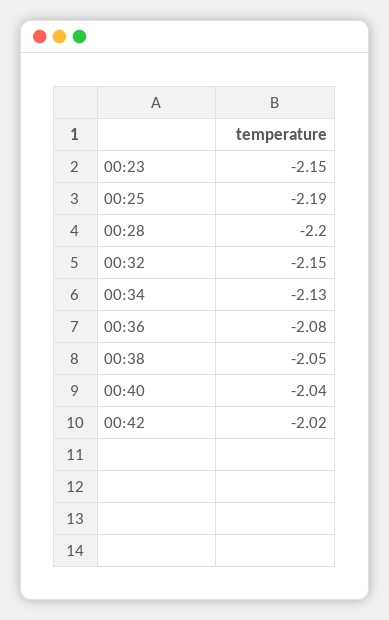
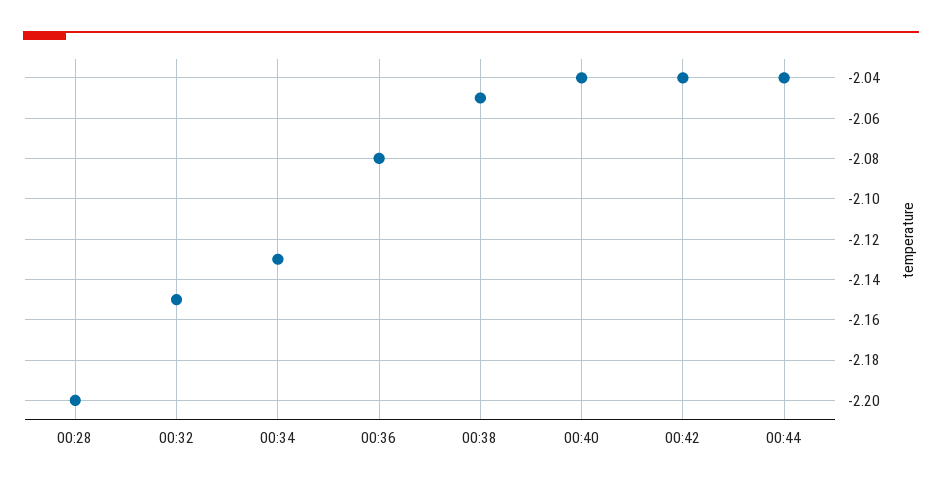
00:23: -2.15 -> none
00:25: -2.19 -> none
00:42: -2.02 -> -2.04
00:44: none -> -2.04

